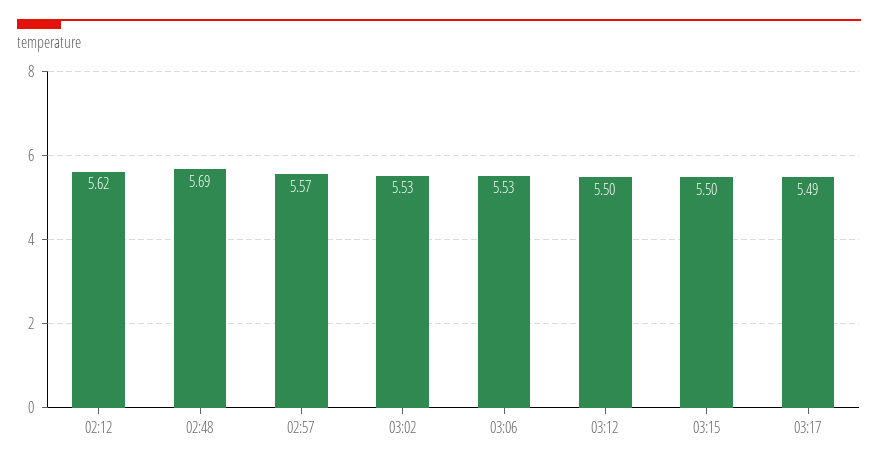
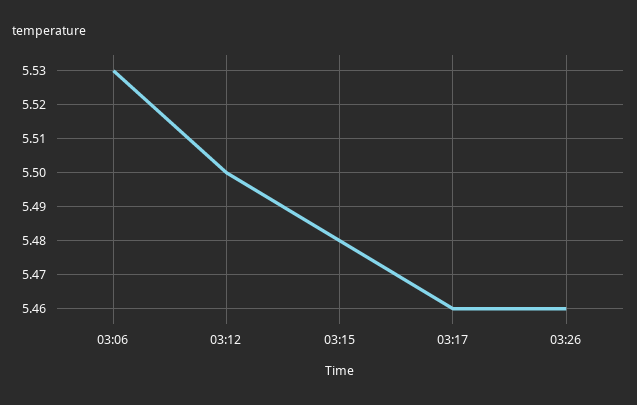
02:12: 5.62 -> none
02:48: 5.69 -> none
02:57: 5.57 -> none
03:02: 5.53 -> none
03:15: 5.5 -> 5.48
03:17: 5.49 -> 5.46
03:26: none -> 5.46

